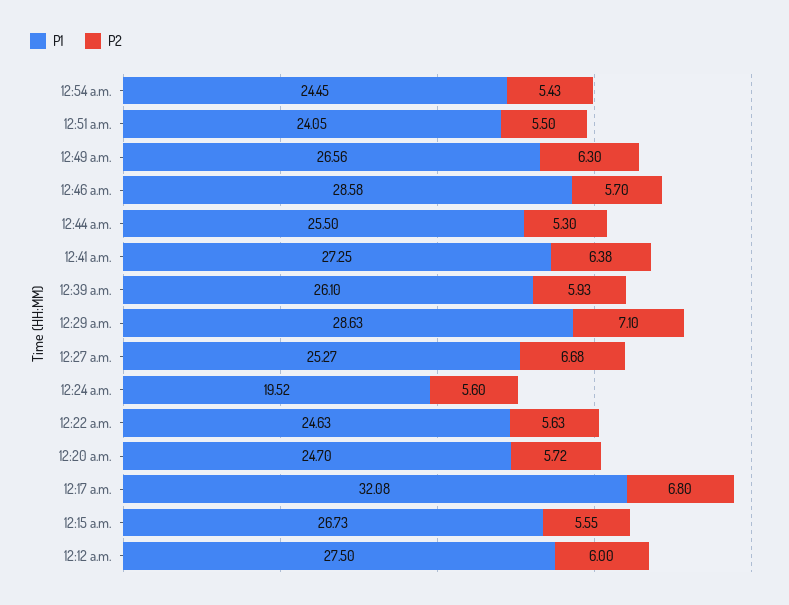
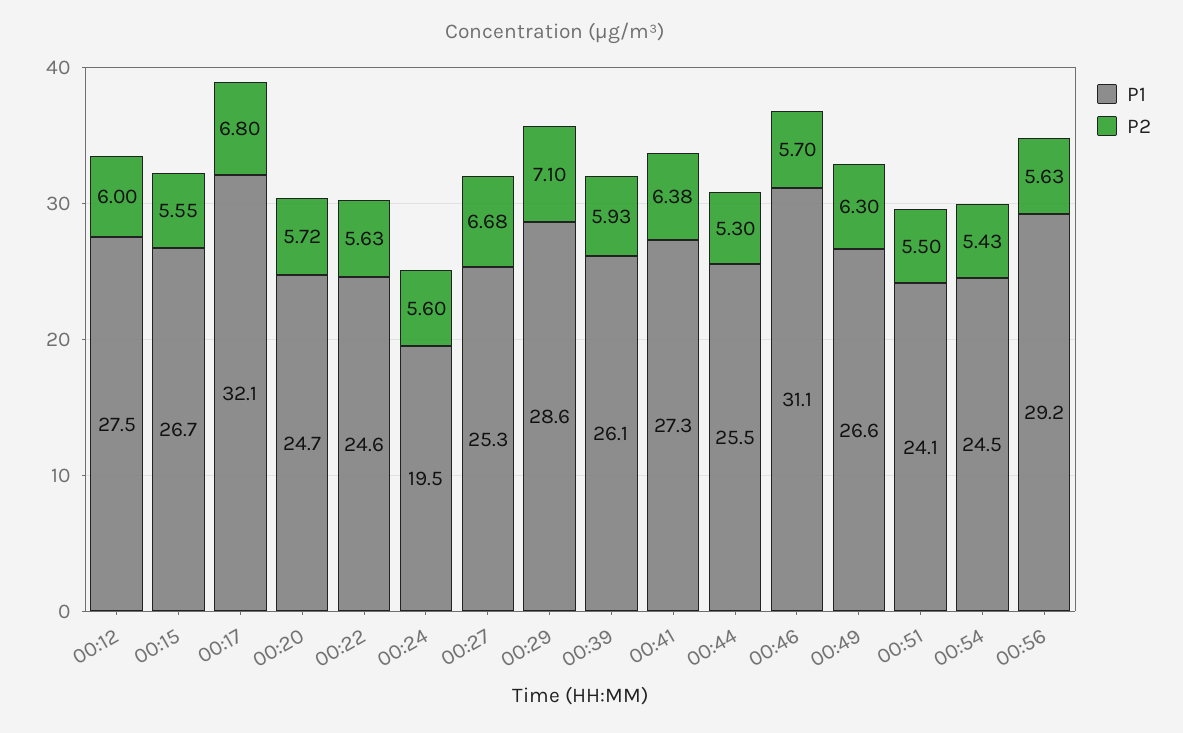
P1, 12:46 a.m.: 28.58 -> 31.1
P1, 00:56: none -> 29.2
P2, 00:56: none -> 5.63

